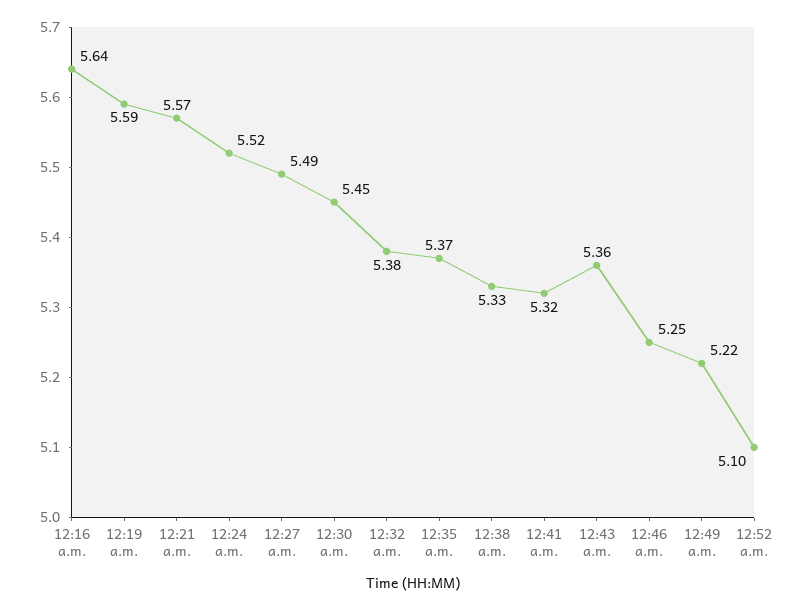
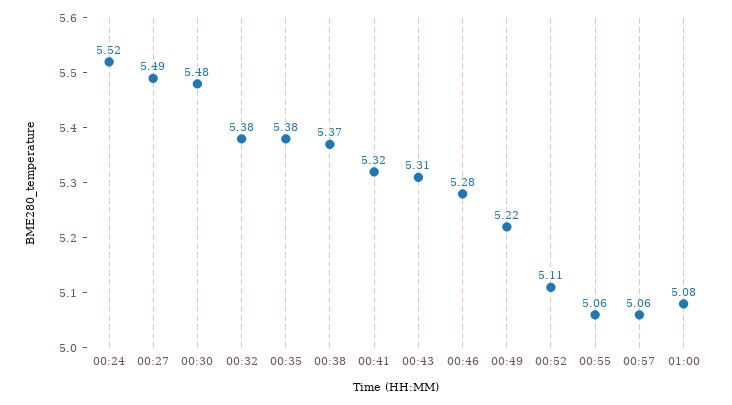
12:16 a.m.: 5.64 -> none
12:19 a.m.: 5.59 -> none
12:21 a.m.: 5.57 -> none
12:30 a.m.: 5.45 -> 5.48
12:35 a.m.: 5.37 -> 5.38
12:38 a.m.: 5.33 -> 5.37
12:43 a.m.: 5.36 -> 5.31
12:46 a.m.: 5.25 -> 5.28
12:52 a.m.: 5.1 -> 5.11
00:55: none -> 5.06
00:57: none -> 5.06
01:00: none -> 5.08

